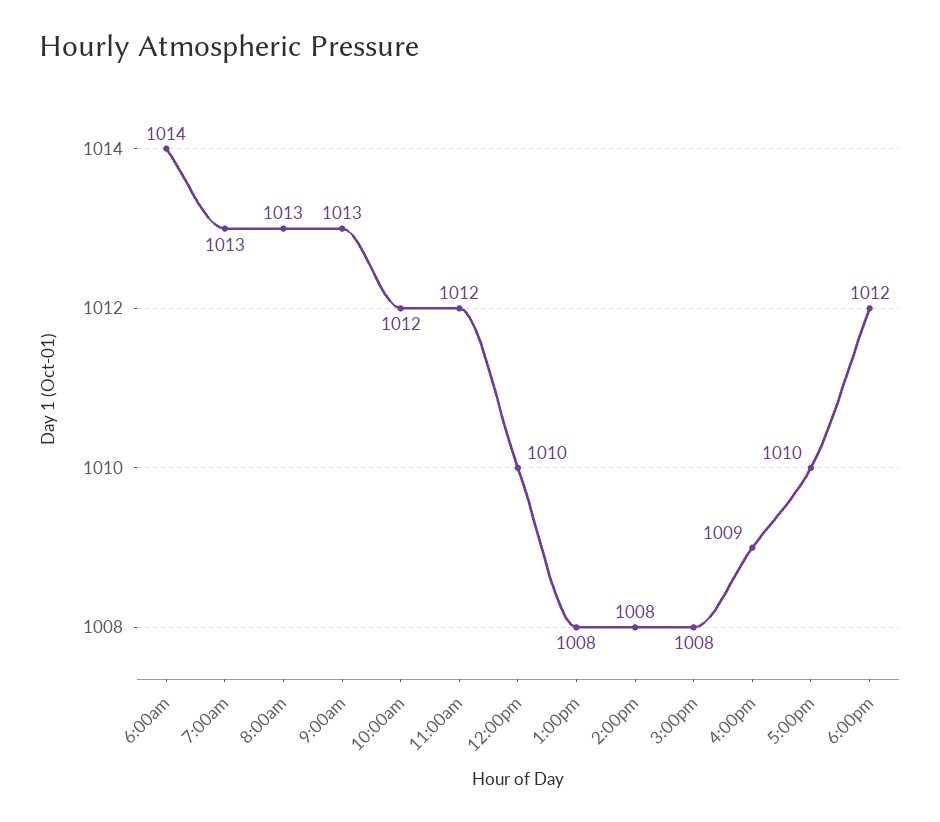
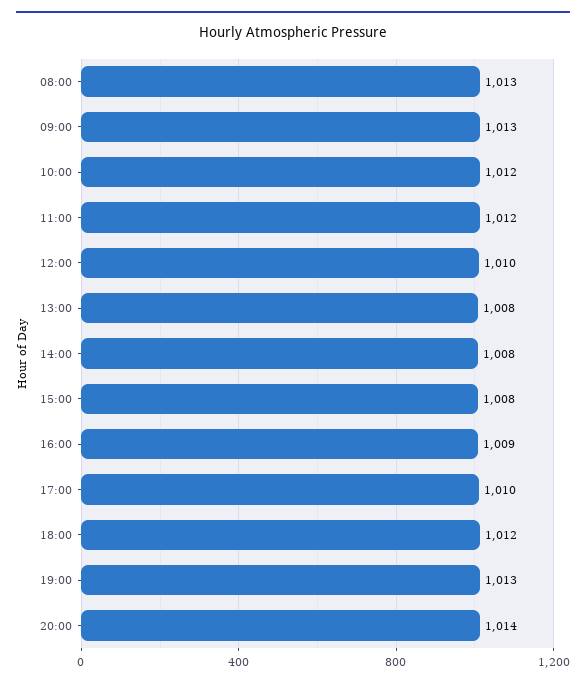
6:00am: 1014 -> none
7:00am: 1013 -> none
19:00: none -> 1013
20:00: none -> 1014

